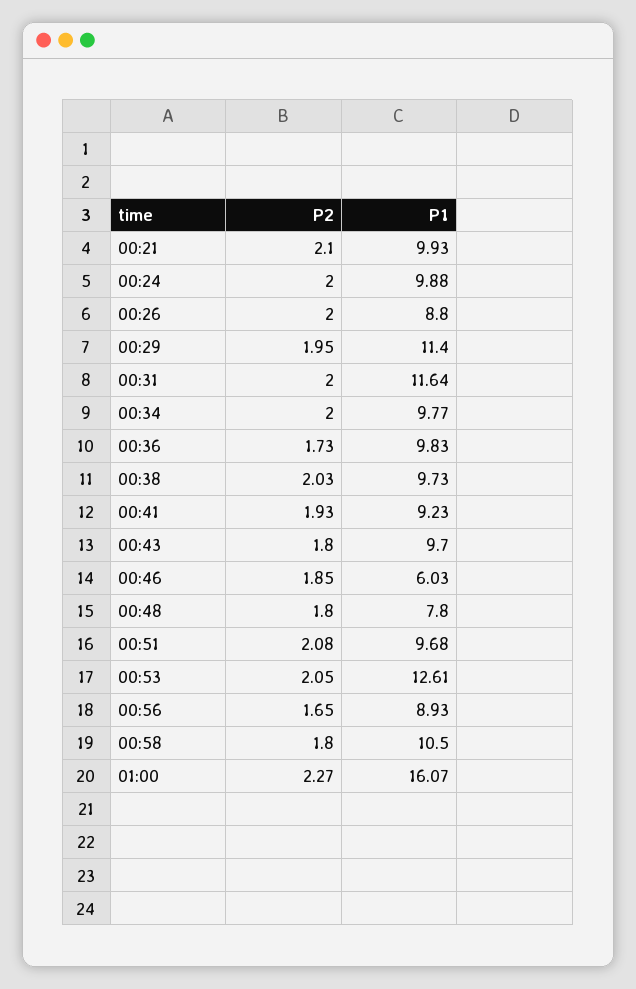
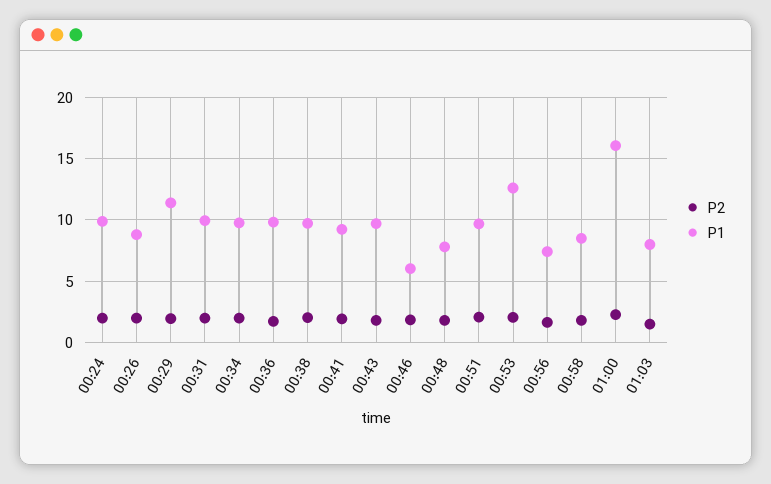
P2, 00:21: 2.1 -> none
P1, 00:21: 9.93 -> none
P1, 00:31: 11.64 -> 10
P1, 00:56: 8.93 -> 7.5
P1, 00:58: 10.5 -> 8.5
P2, 01:03: none -> 1.5
P1, 01:03: none -> 8

